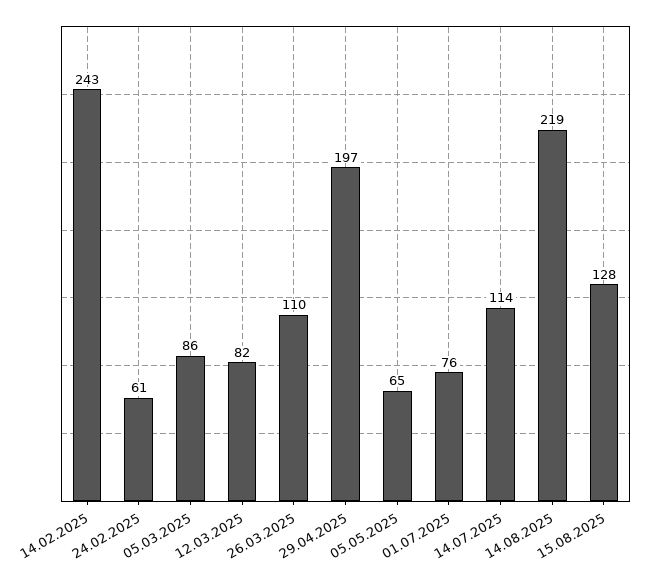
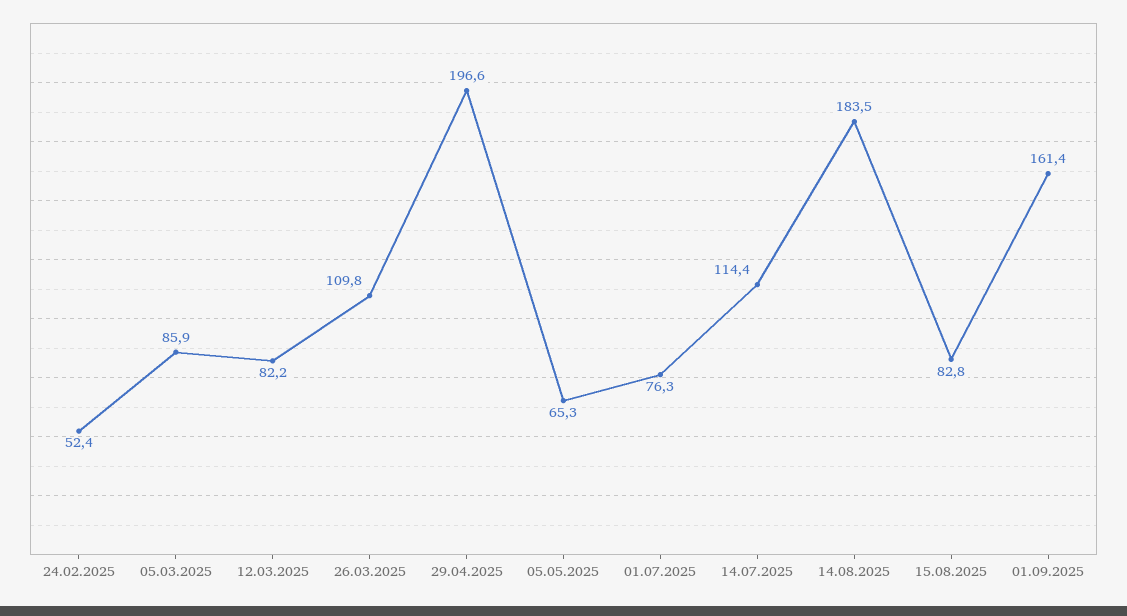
14.02.2025: 243 -> none
24.02.2025: 61 -> 52.4
14.08.2025: 219 -> 183.5
15.08.2025: 128 -> 82.8
01.09.2025: none -> 161.4

